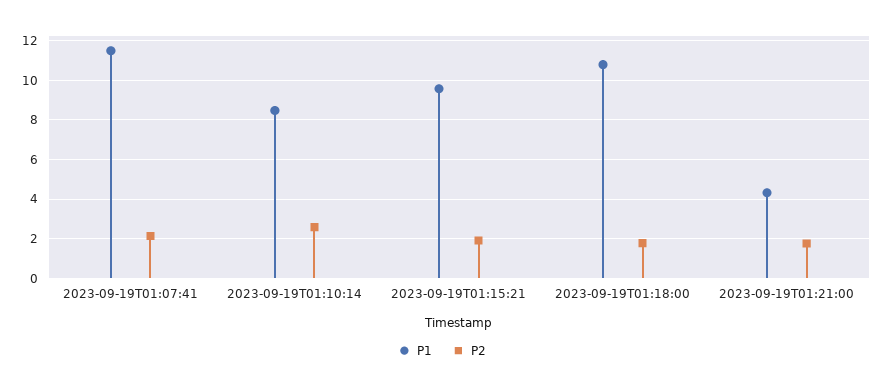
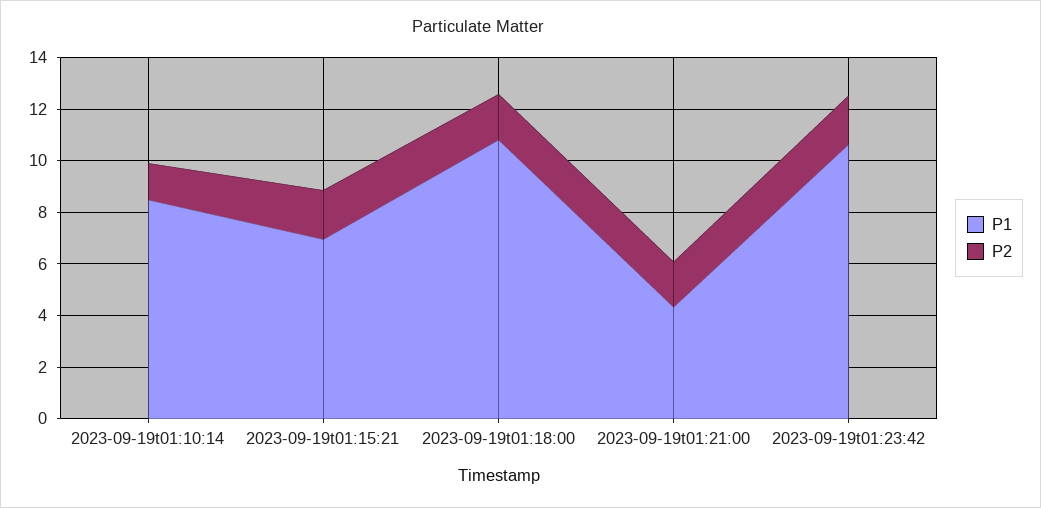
P1, 2023-09-19T01:07:41: 11.5 -> none
P2, 2023-09-19T01:07:41: 2 -> none
P2, 2023-09-19T01:10:14: 2.5 -> 1.5
P1, 2023-09-19T01:15:21: 9.5 -> 7
P1, 2023-09-19t01:23:42: none -> 10.5
P2, 2023-09-19t01:23:42: none -> 2

